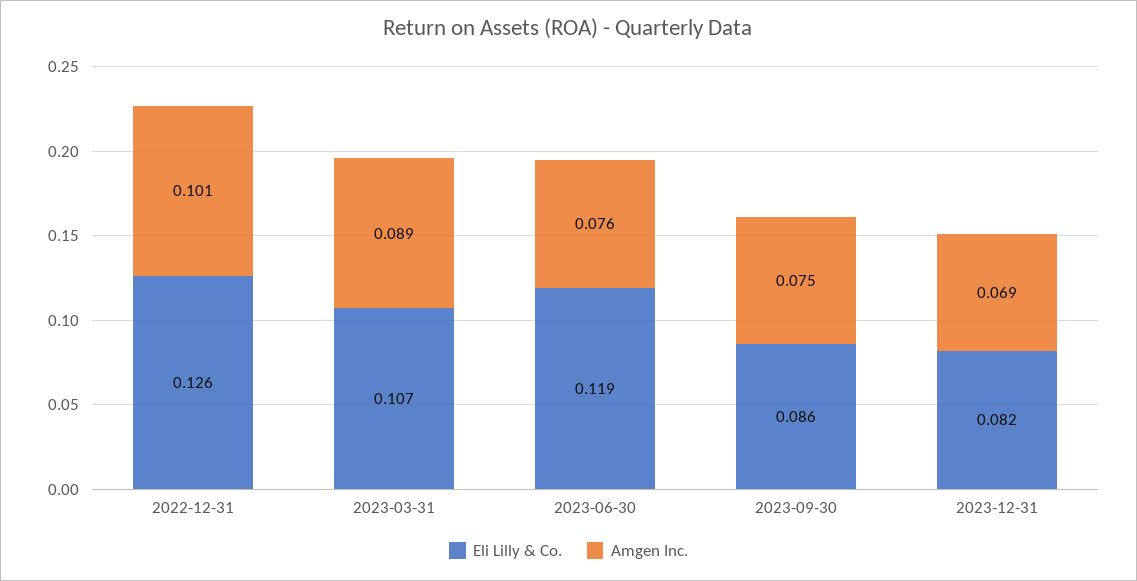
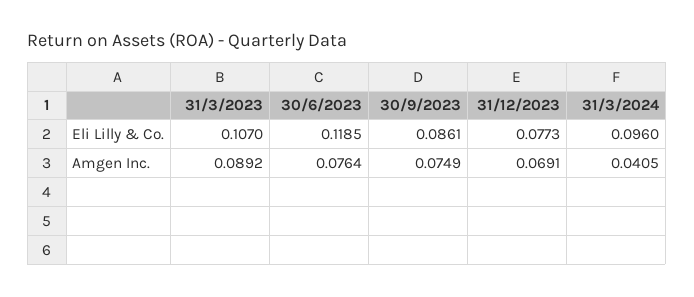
Eli Lilly & Co., 2022-12-31: 0.126 -> none
Amgen Inc., 2022-12-31: 0.101 -> none
Eli Lilly & Co., 2023-12-31: 0.082 -> 0.0773
Eli Lilly & Co., 31/3/2024: none -> 0.096
Amgen Inc., 31/3/2024: none -> 0.0405

